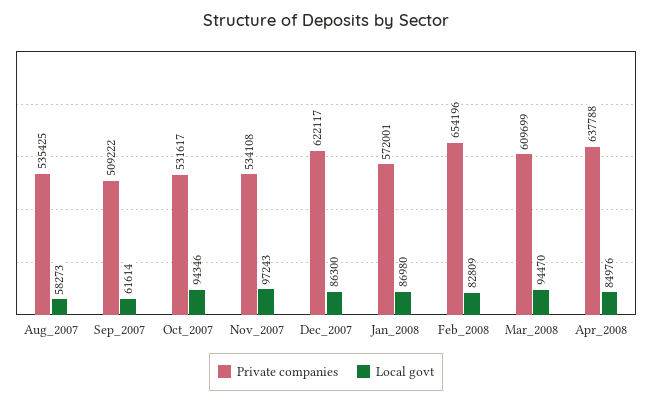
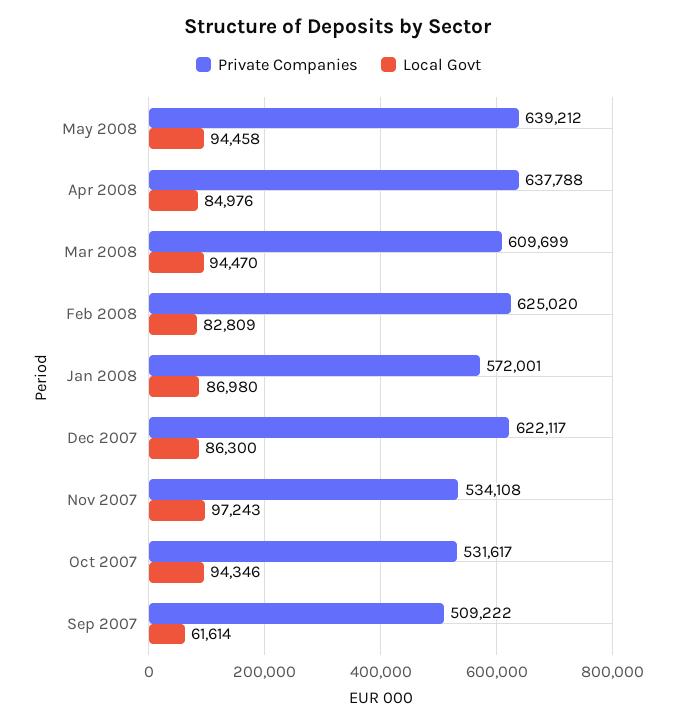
Private companies, Aug_2007: 535425 -> none
Local govt, Aug_2007: 58273 -> none
Private companies, Feb_2008: 654196 -> 625020
Private companies, May 2008: none -> 639212
Local govt, May 2008: none -> 94458

